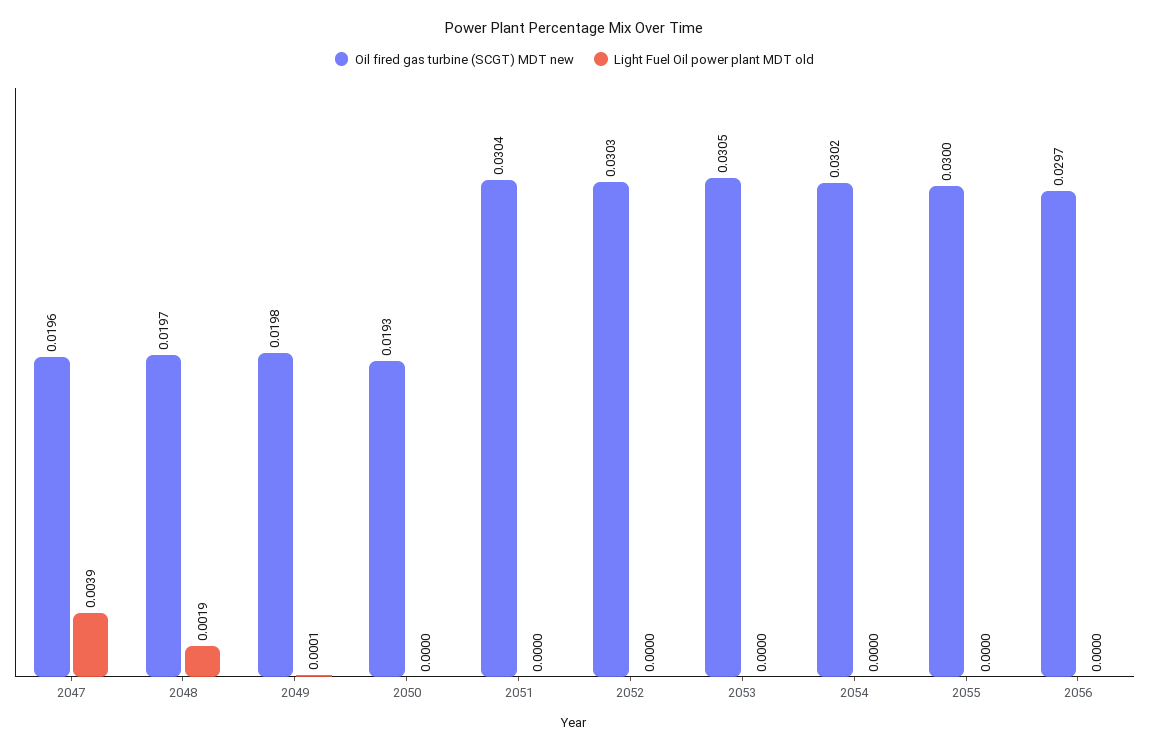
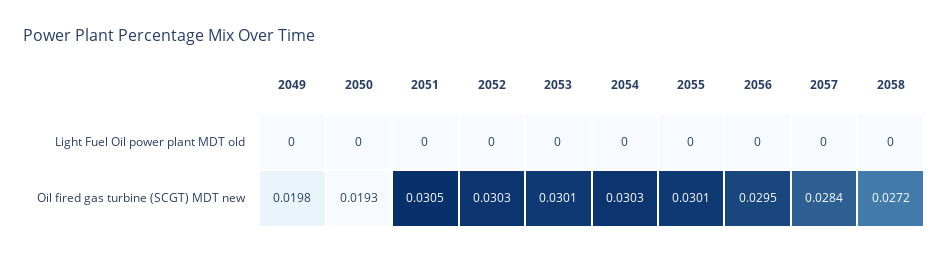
Oil fired gas turbine (SCGT) MDT new, 2047: 0.0196 -> none
Light Fuel Oil power plant MDT old, 2047: 0.0039 -> none
Oil fired gas turbine (SCGT) MDT new, 2048: 0.0197 -> none
Light Fuel Oil power plant MDT old, 2048: 0.0019 -> none
Light Fuel Oil power plant MDT old, 2049: 0.0001 -> 0
Oil fired gas turbine (SCGT) MDT new, 2051: 0.0304 -> 0.0305
Oil fired gas turbine (SCGT) MDT new, 2053: 0.0305 -> 0.0301
Oil fired gas turbine (SCGT) MDT new, 2054: 0.0302 -> 0.0303
Oil fired gas turbine (SCGT) MDT new, 2055: 0.03 -> 0.0301
Oil fired gas turbine (SCGT) MDT new, 2056: 0.0297 -> 0.0295
Light Fuel Oil power plant MDT old, 2057: none -> 0
Light Fuel Oil power plant MDT old, 2058: none -> 0
Oil fired gas turbine (SCGT) MDT new, 2057: none -> 0.0284
Oil fired gas turbine (SCGT) MDT new, 2058: none -> 0.0272

